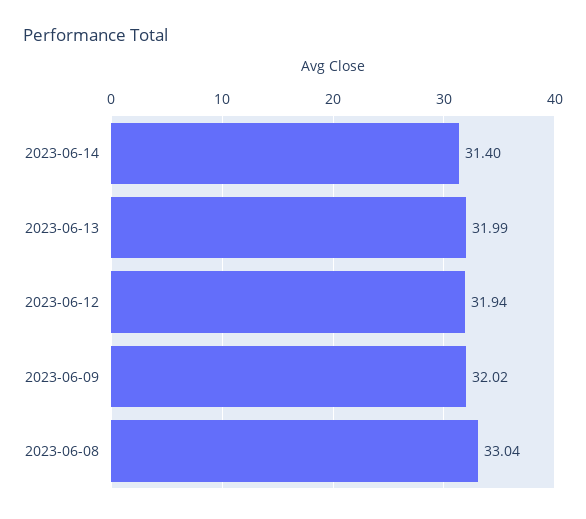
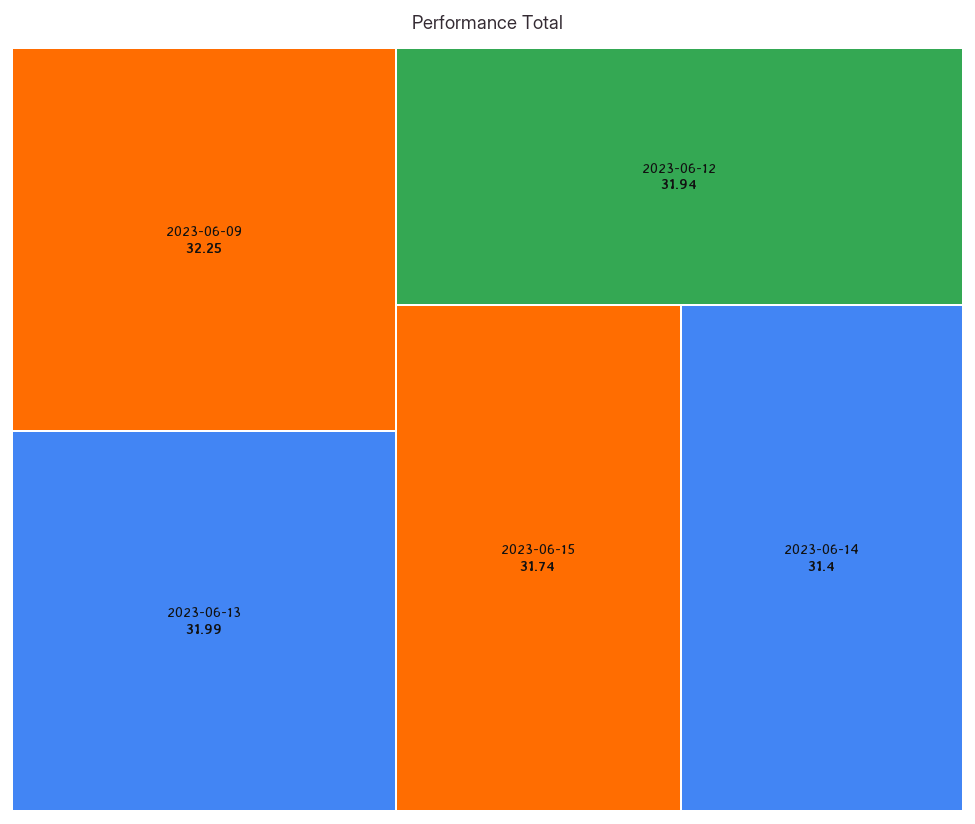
2023-06-09: 32.02 -> 32.25
2023-06-08: 33.04 -> none
2023-06-15: none -> 31.74

